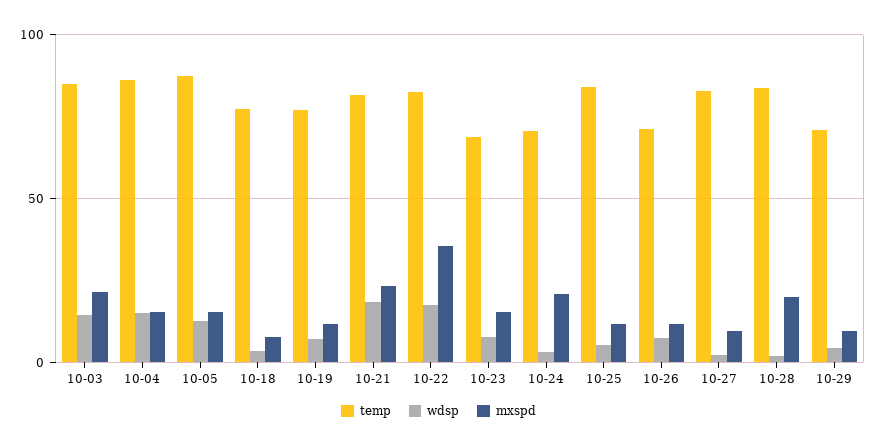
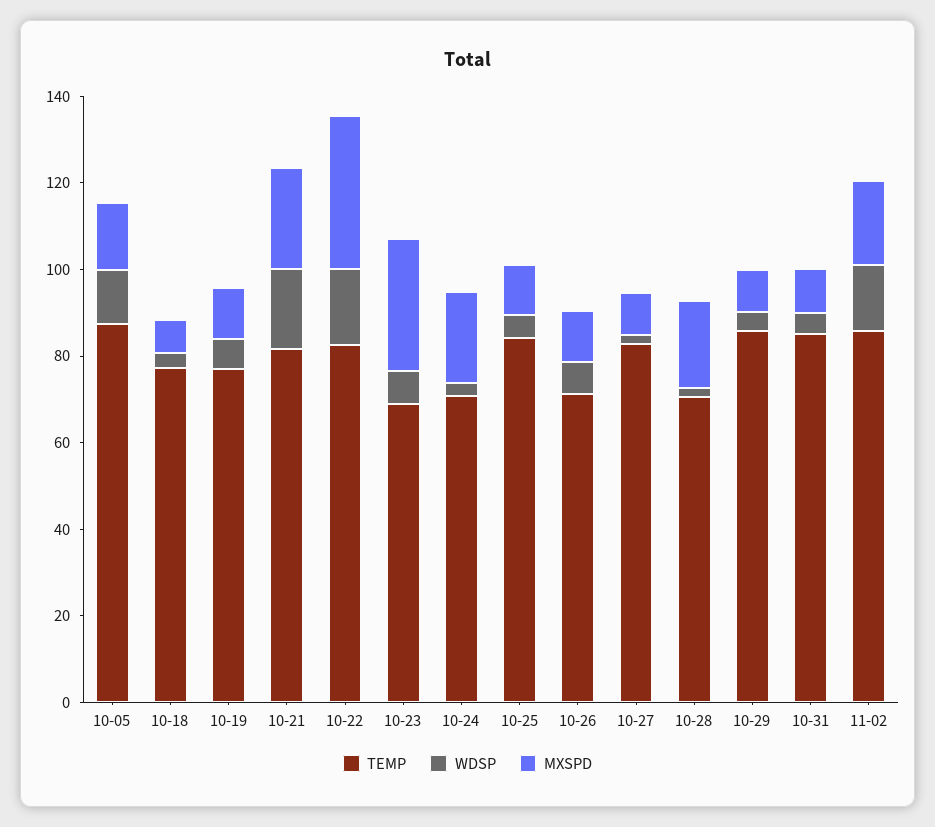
temp, 10-03: 85 -> none
wdsp, 10-03: 15 -> none
mxspd, 10-03: 20 -> none
temp, 10-04: 85 -> none
wdsp, 10-04: 15 -> none
mxspd, 10-04: 15 -> none
mxspd, 10-23: 15 -> 30
temp, 10-28: 85 -> 70
temp, 10-29: 70 -> 85
temp, 10-31: none -> 85
wdsp, 10-31: none -> 5
mxspd, 10-31: none -> 10
temp, 11-02: none -> 85
wdsp, 11-02: none -> 15
mxspd, 11-02: none -> 20

